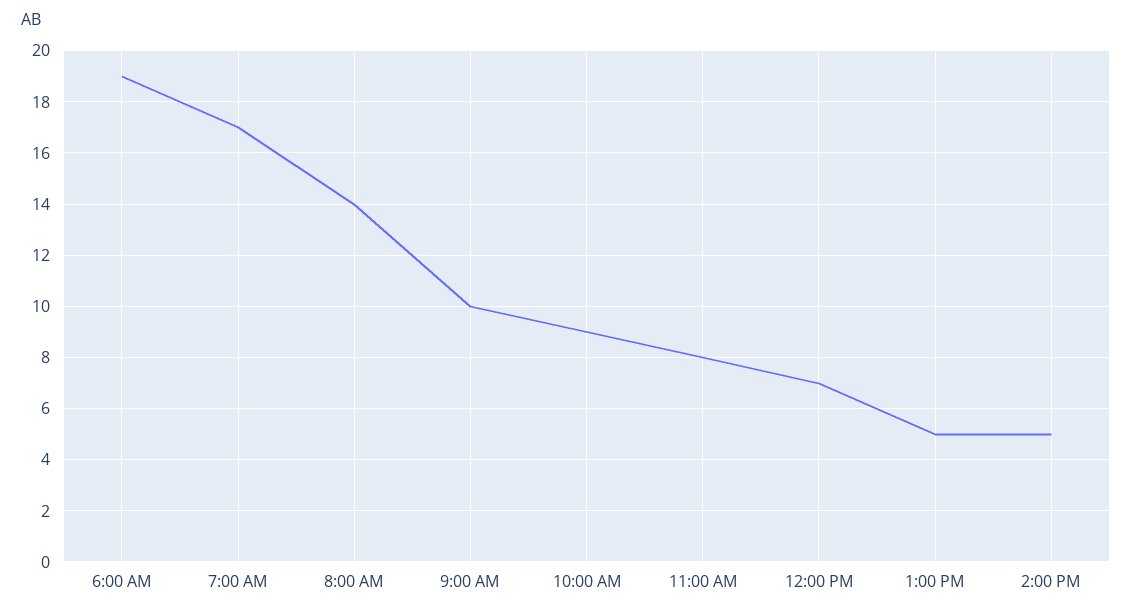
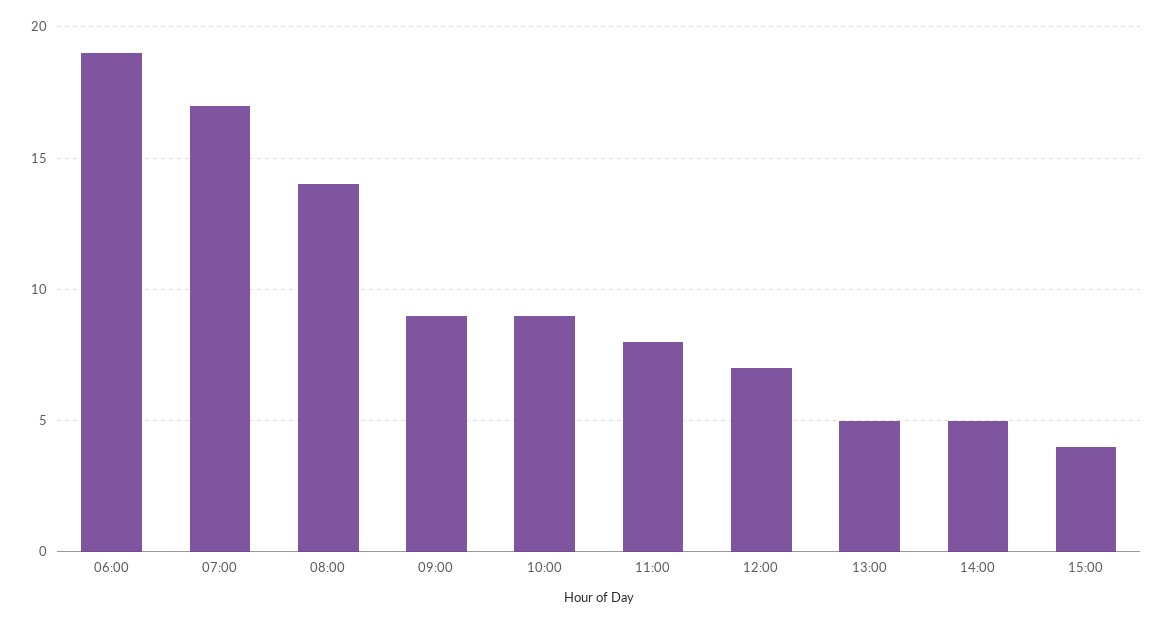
9:00 AM: 10 -> 9
15:00: none -> 4

